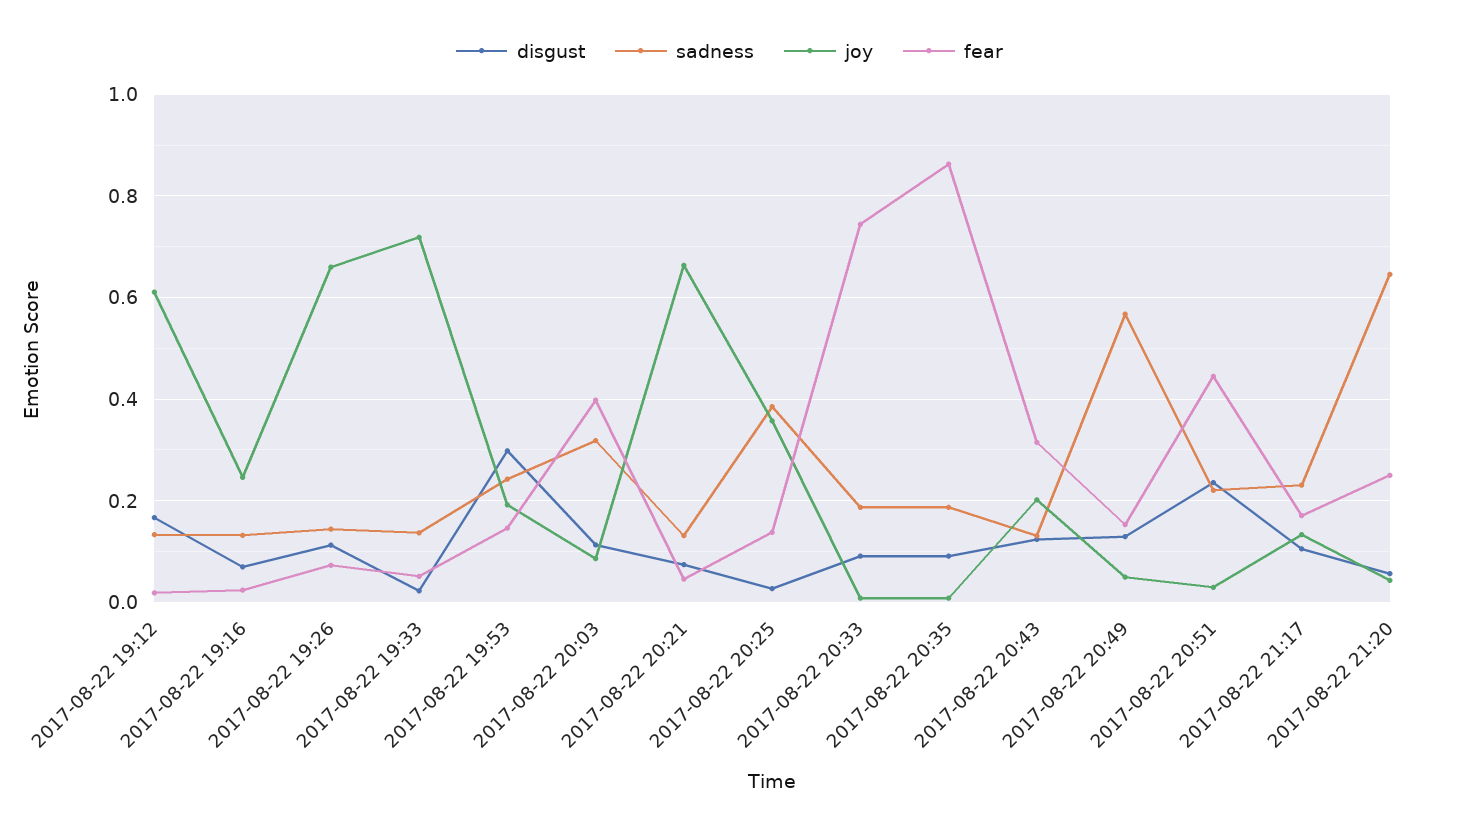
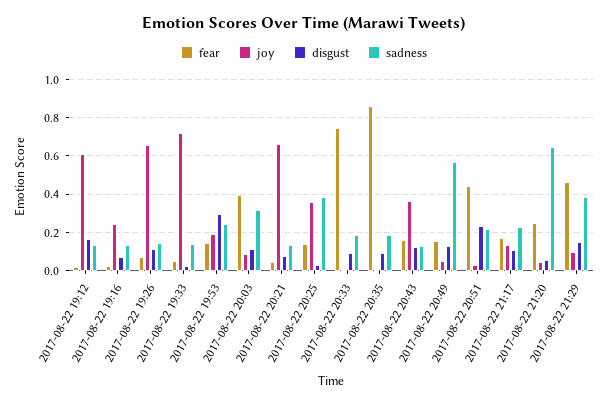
joy, 2017-08-22 20:43: 0.2 -> 0.35
fear, 2017-08-22 20:43: 0.32 -> 0.15
fear, 2017-08-22 21:29: none -> 0.45
joy, 2017-08-22 21:29: none -> 0.1
disgust, 2017-08-22 21:29: none -> 0.15
sadness, 2017-08-22 21:29: none -> 0.4

